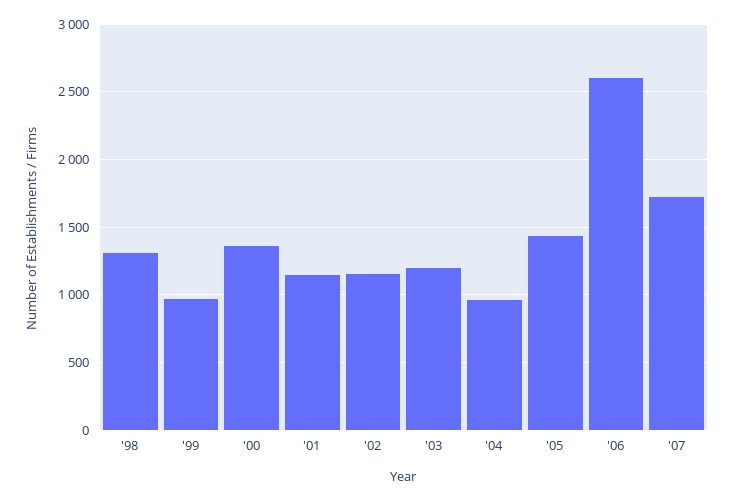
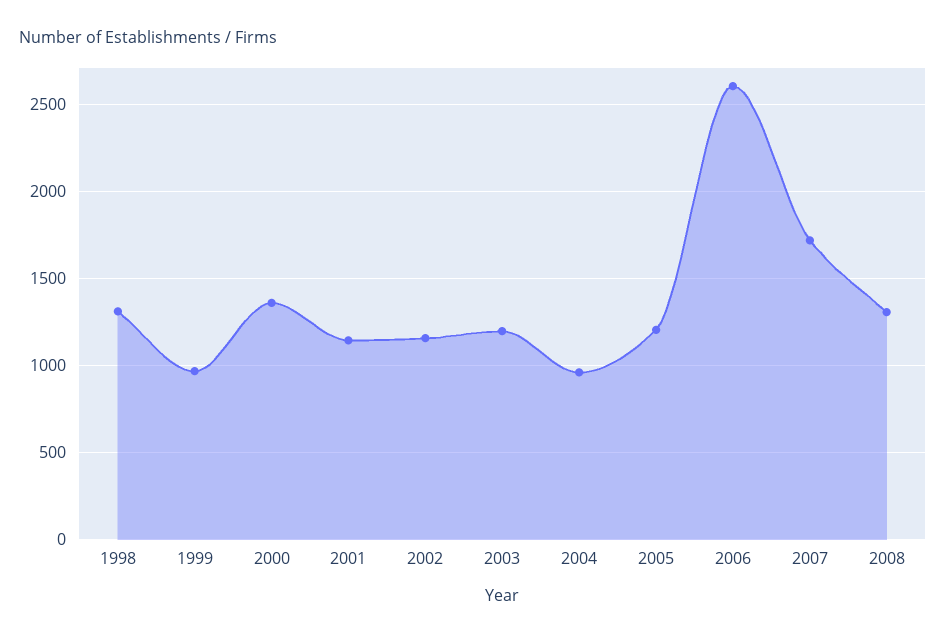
'05: 1450 -> 1200
2008: none -> 1300

